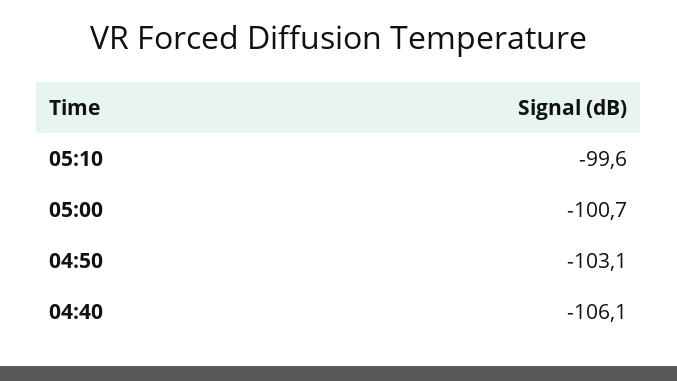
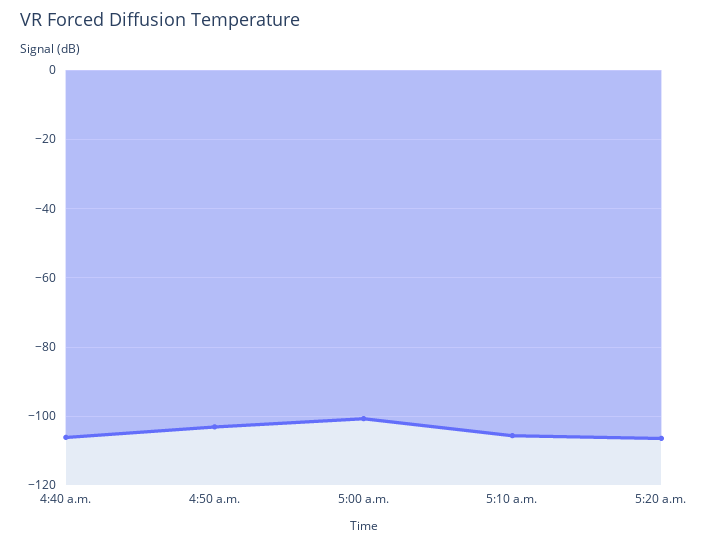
05:10: -99.6 -> -106
5:20 a.m.: none -> -106

